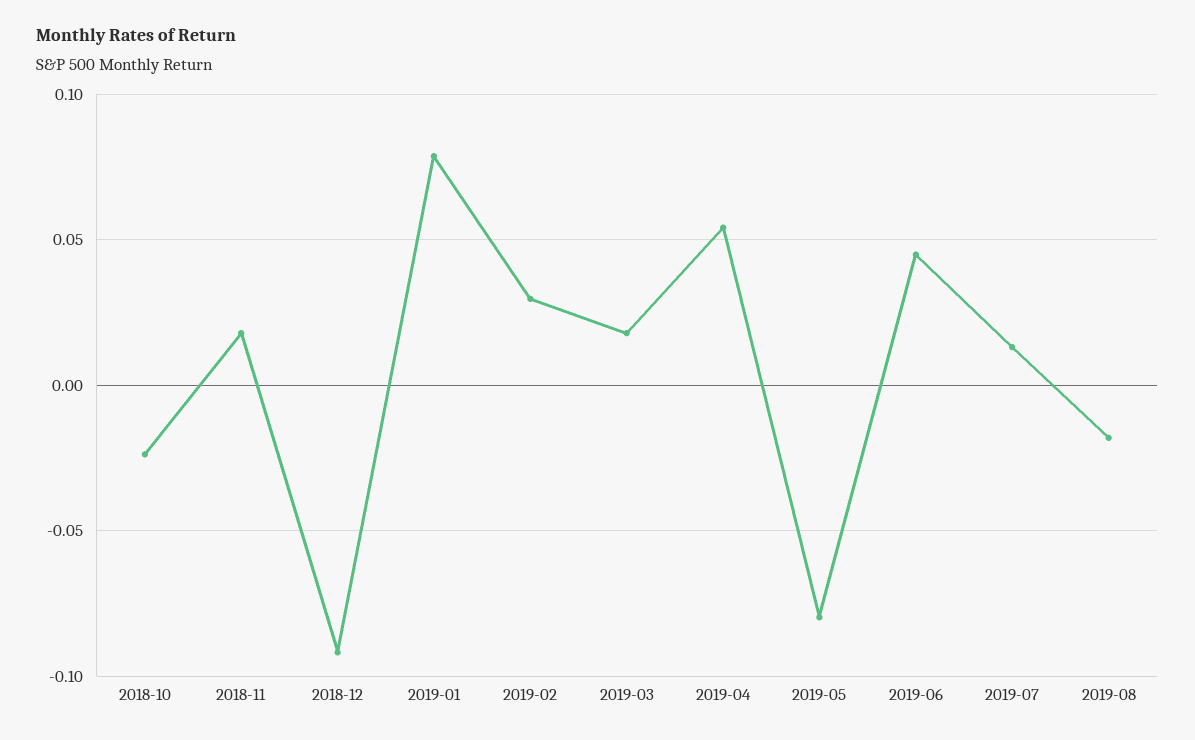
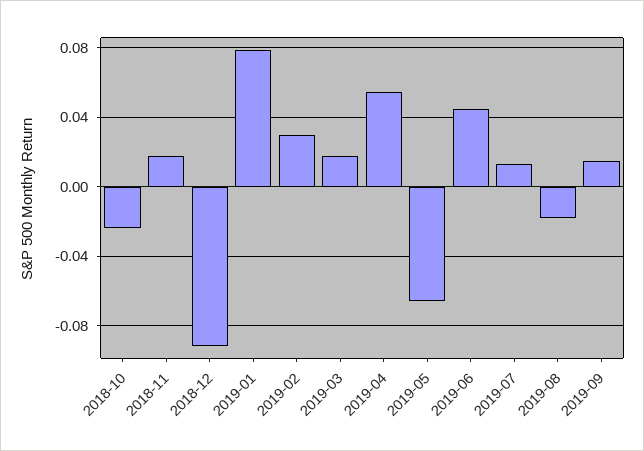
2019-05: -0.08 -> -0.065
2019-09: none -> 0.015

